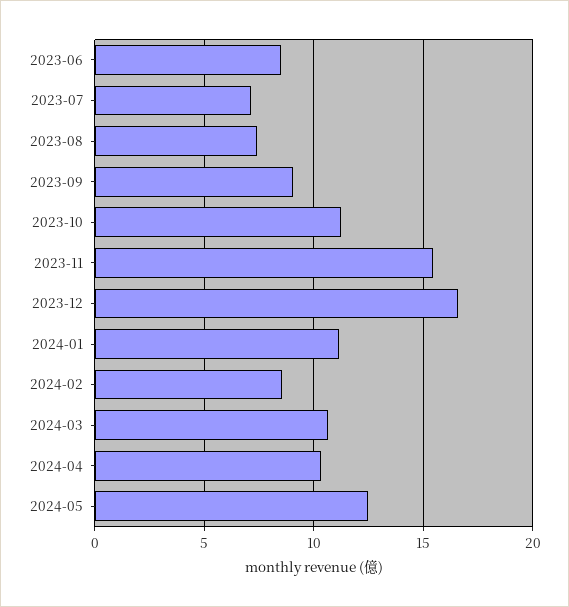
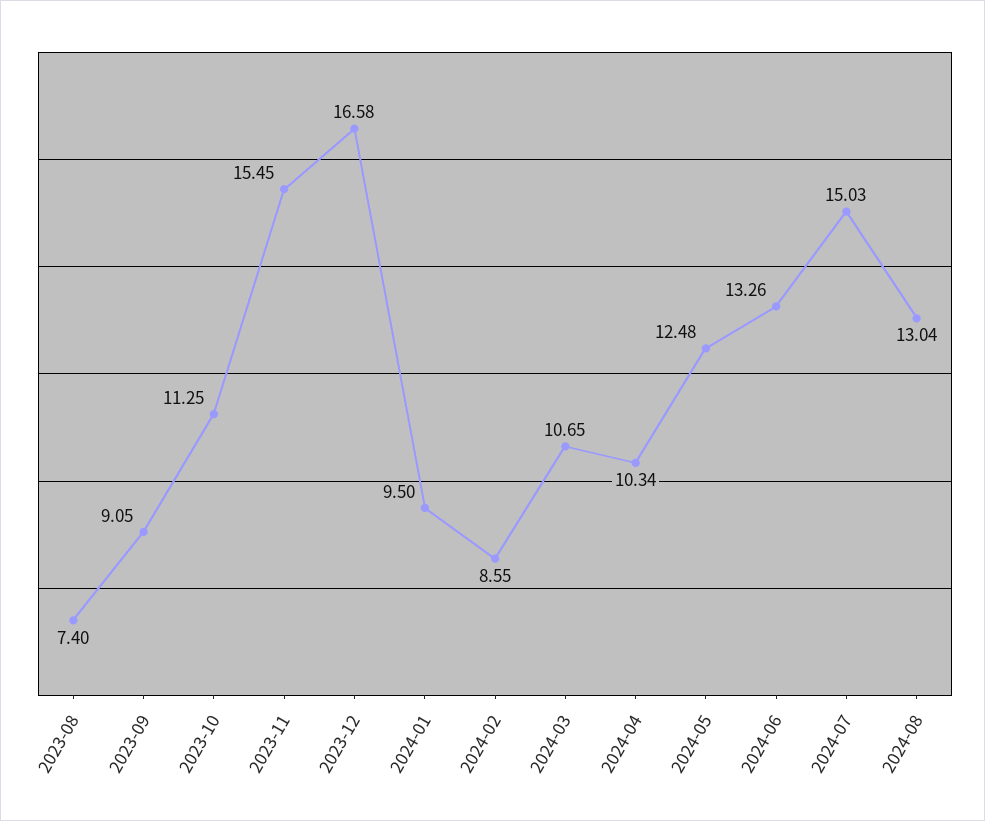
2023-06: 8.5 -> none
2023-07: 7 -> none
2024-01: 11 -> 9.5
2024-06: none -> 13.26
2024-07: none -> 15.03
2024-08: none -> 13.04

